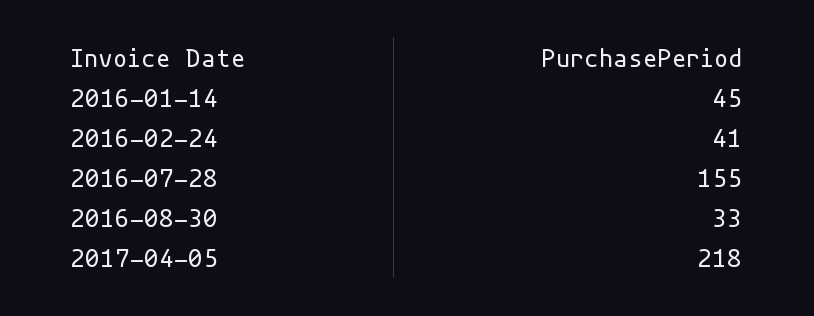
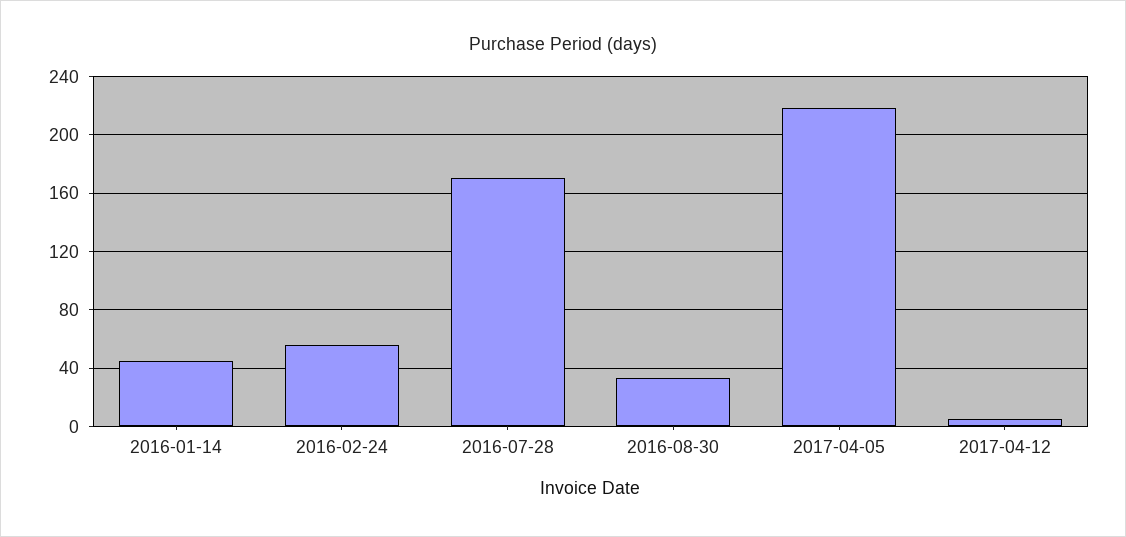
2016-02-24: 41 -> 55
2016-07-28: 155 -> 170
2017-04-12: none -> 5

